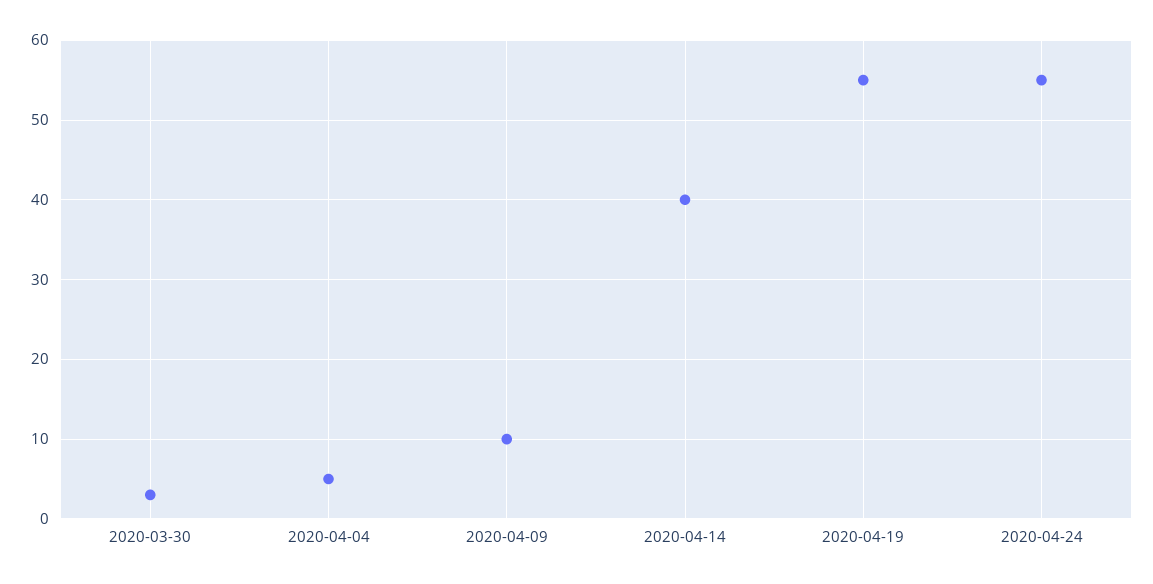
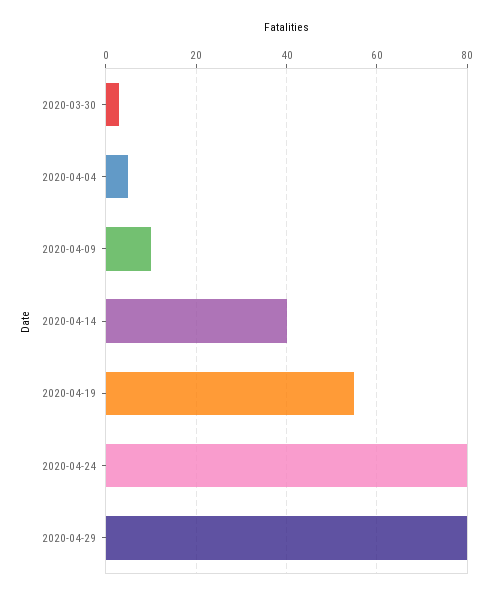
2020-04-24: 55 -> 80
2020-04-29: none -> 80

